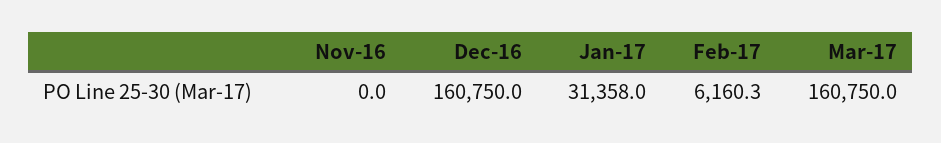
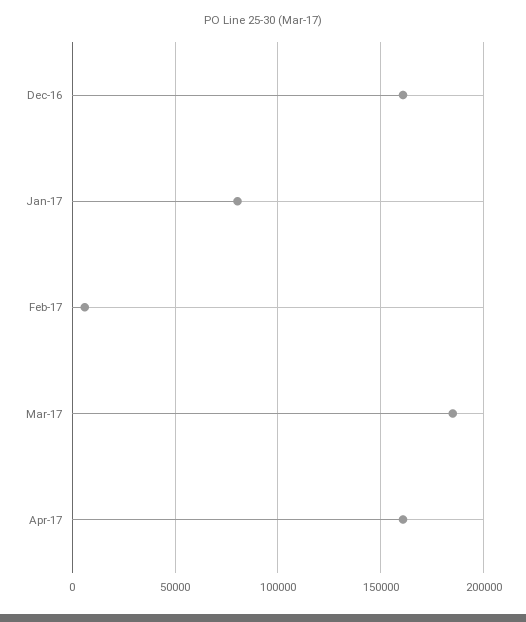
Nov-16: 0 -> none
Jan-17: 31358 -> 80000
Mar-17: 160750 -> 185000
Apr-17: none -> 160000

